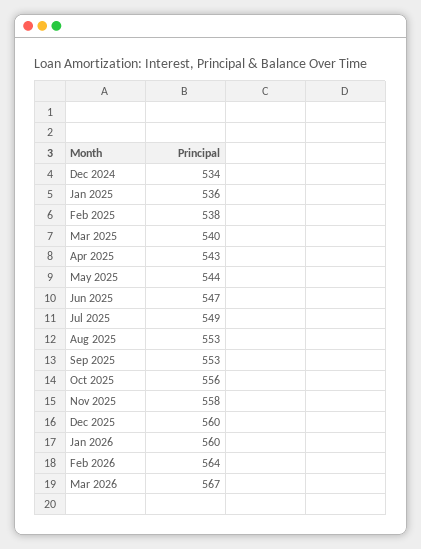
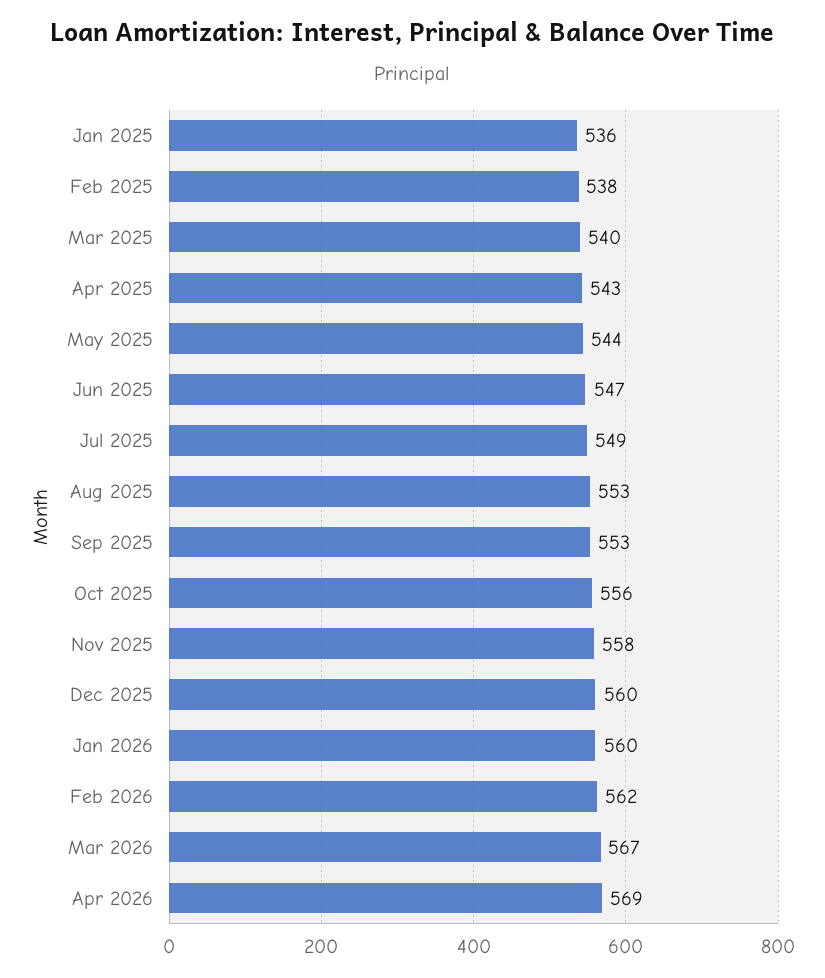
Dec 2024: 534 -> none
Feb 2026: 564 -> 562
Apr 2026: none -> 569

